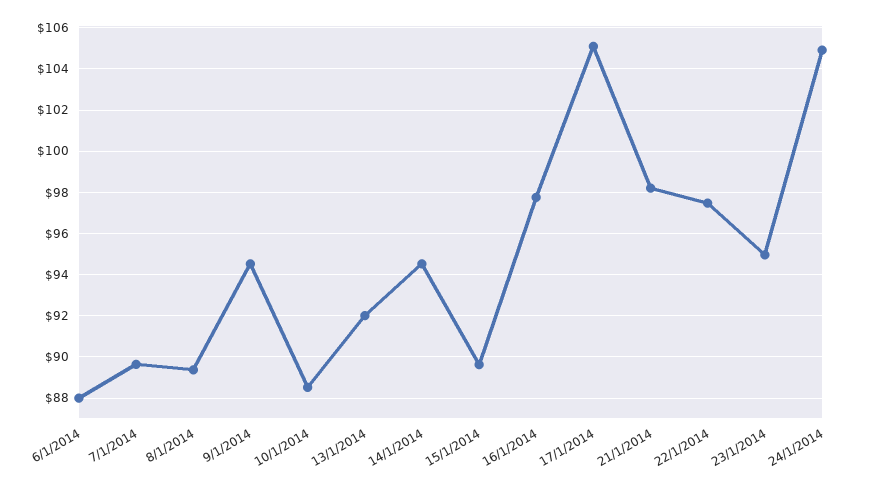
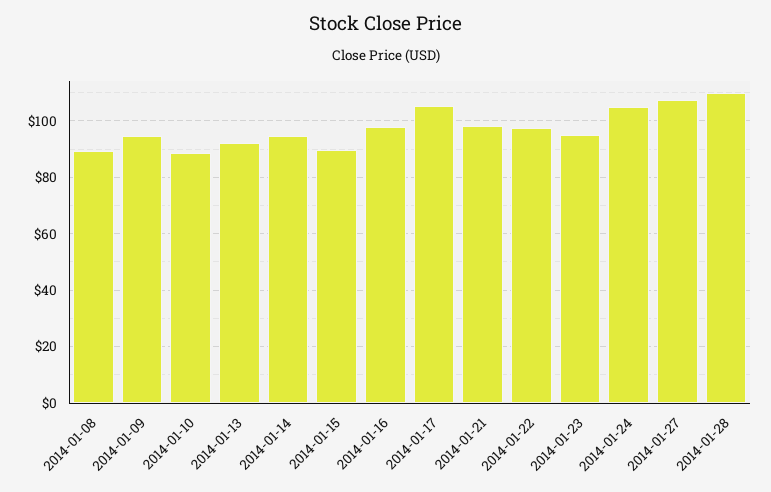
6/1/2014: 88 -> none
7/1/2014: 89.5 -> none
2014-01-27: none -> 107.5
2014-01-28: none -> 110

